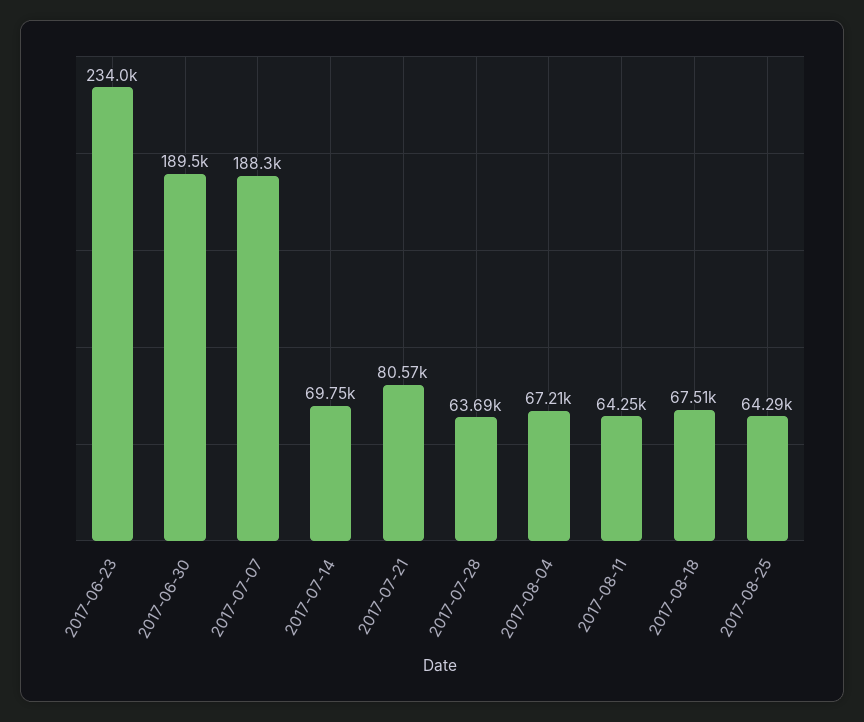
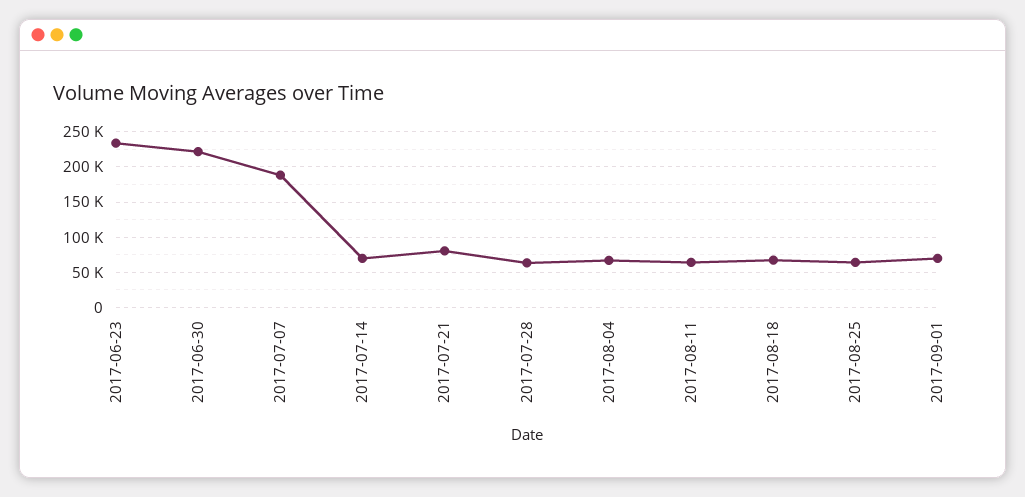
2017-06-30: 189500 -> 220000
2017-09-01: none -> 70000

